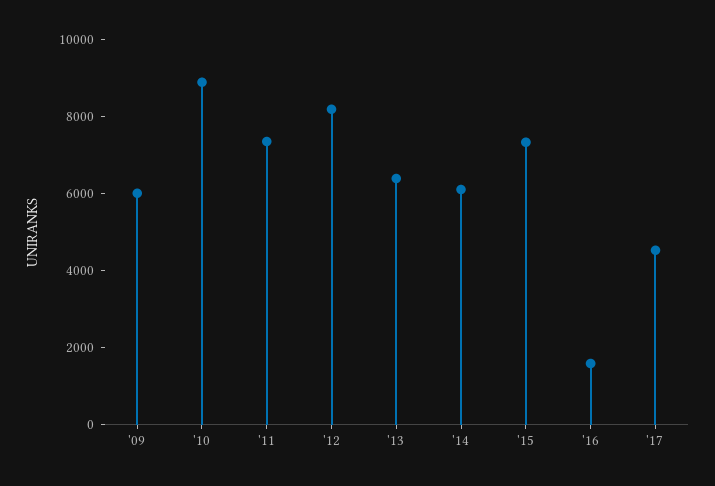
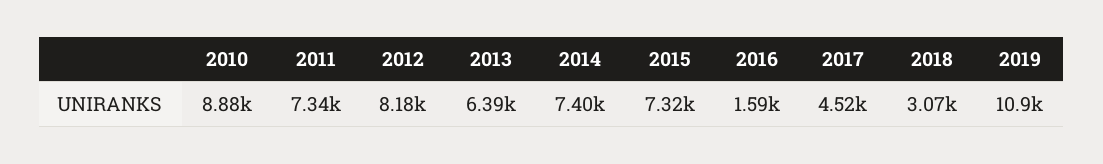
'09: 6000 -> none
'14: 6000 -> 7400
2018: none -> 3070
2019: none -> 10900

